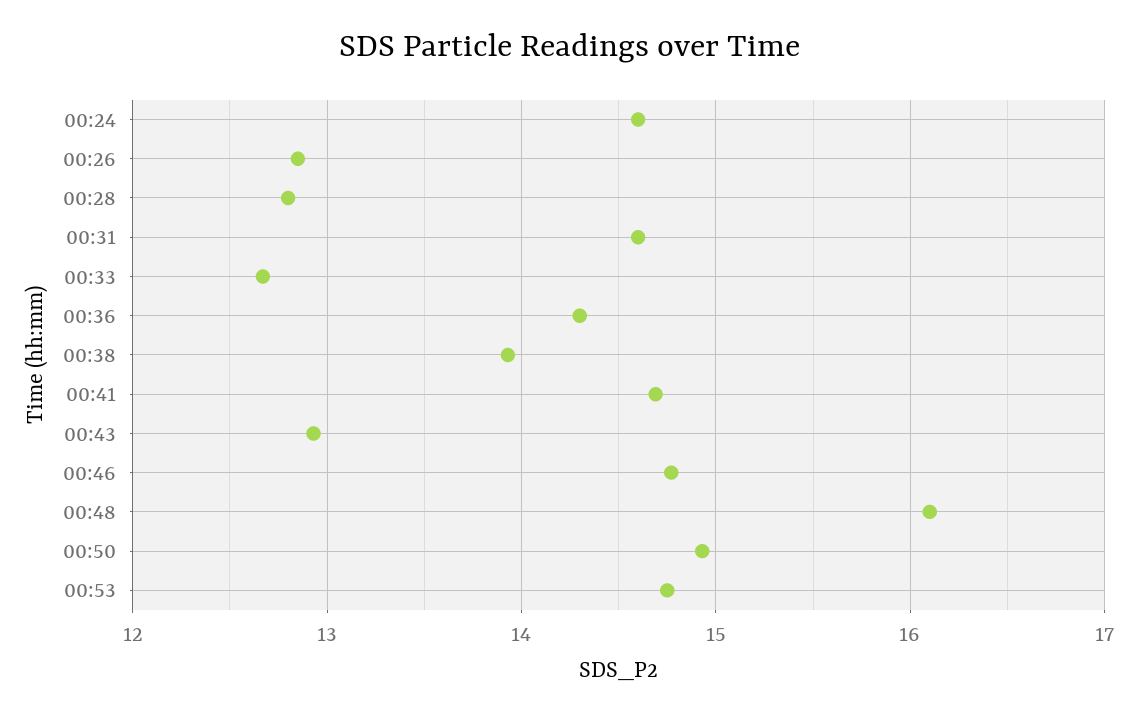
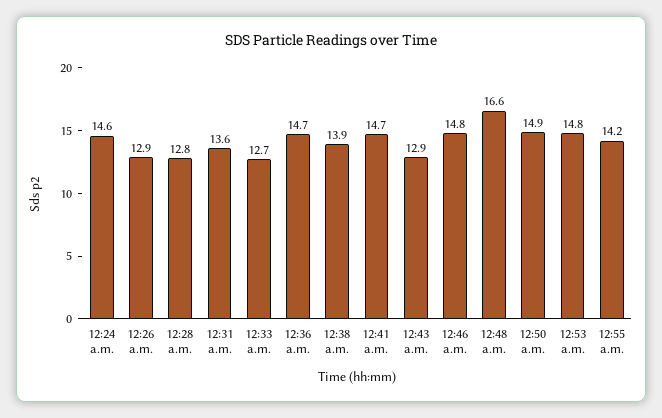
00:31: 14.6 -> 13.6
00:36: 14.3 -> 14.7
00:48: 16.1 -> 16.6
12:55 a.m.: none -> 14.2

